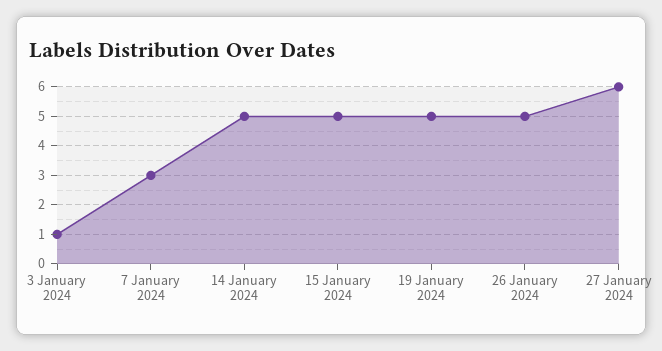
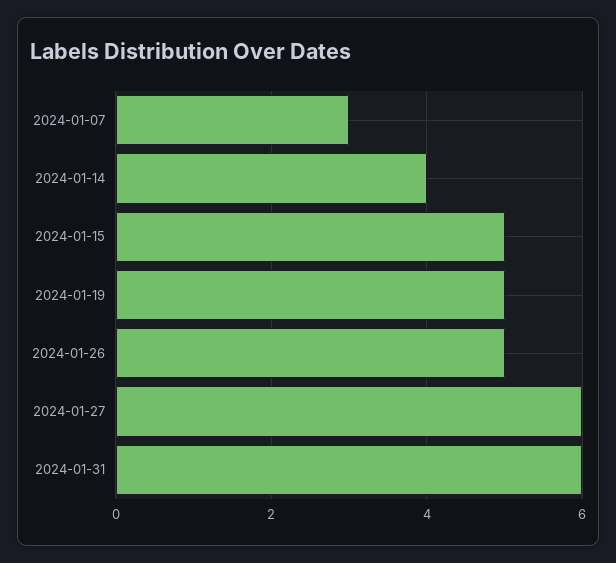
3 January 2024: 1 -> none
14 January 2024: 5 -> 4
2024-01-31: none -> 6

